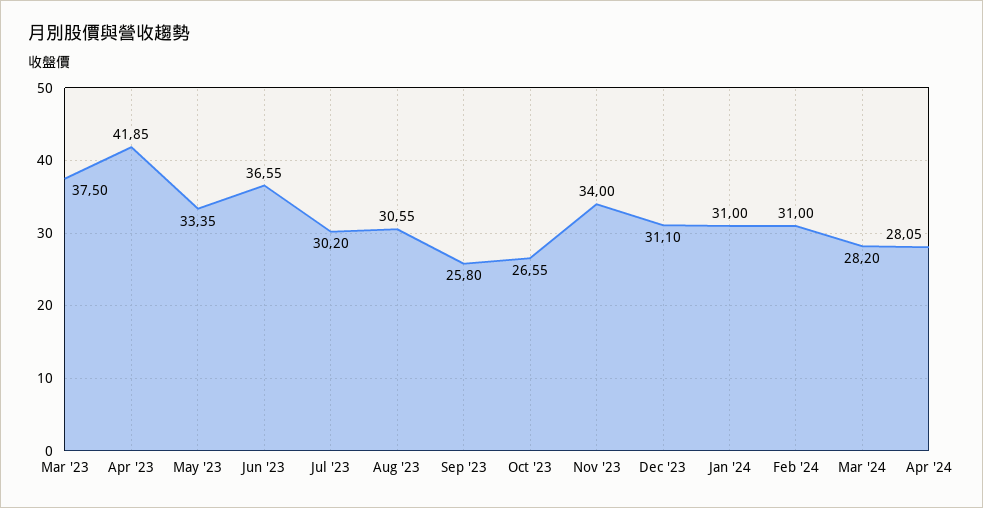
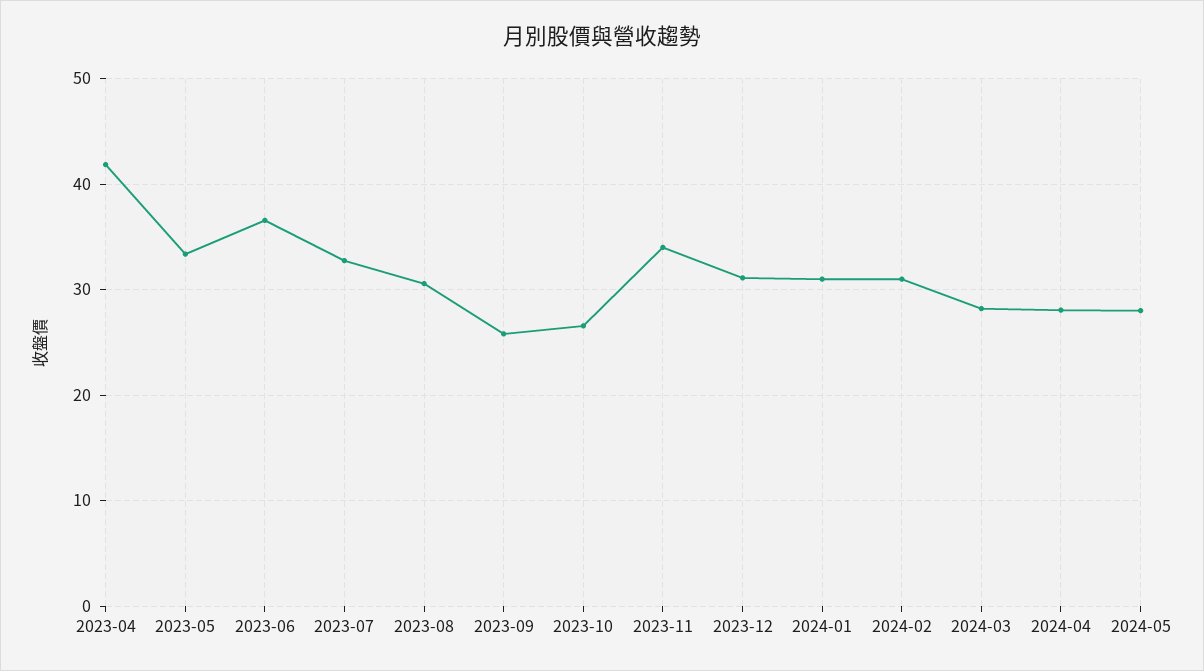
Mar '23: 37.5 -> none
Jul '23: 30.2 -> 33
2024-05: none -> 28

